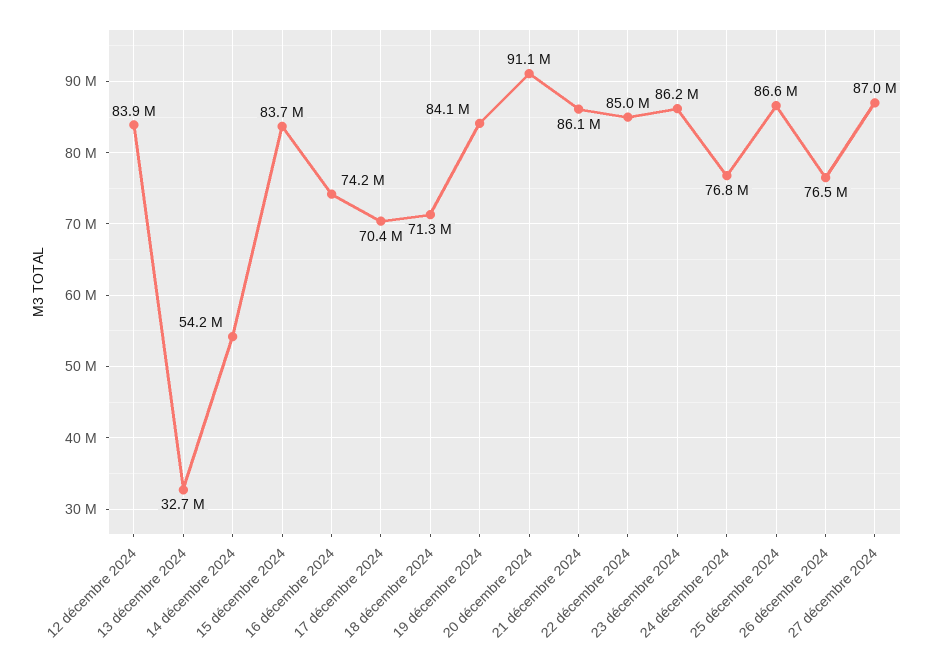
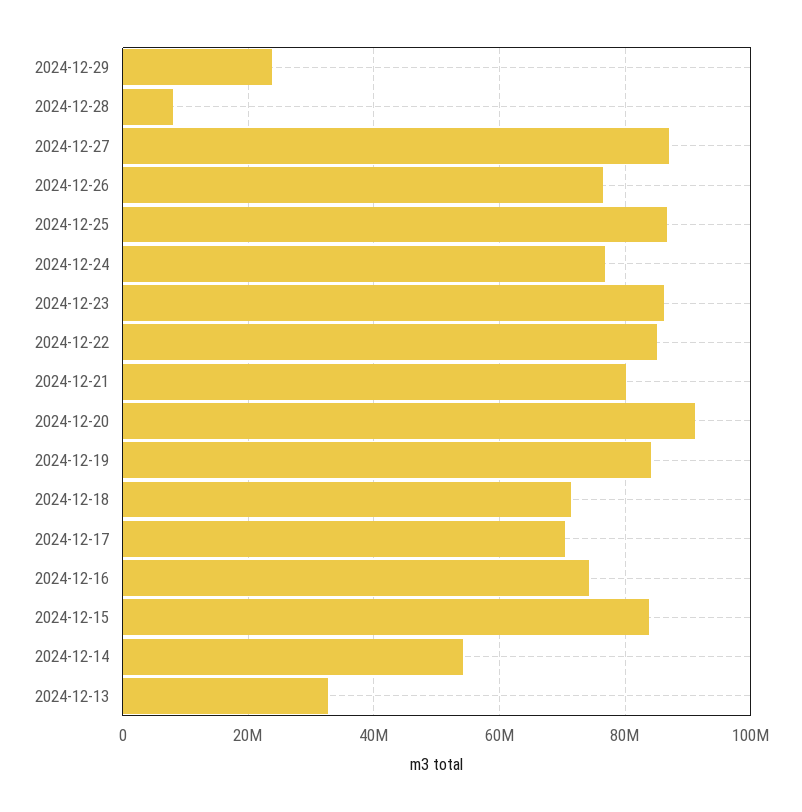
12 décembre 2024: 83900000 -> none
21 décembre 2024: 86100000 -> 80000000
2024-12-29: none -> 24000000
2024-12-28: none -> 8000000

